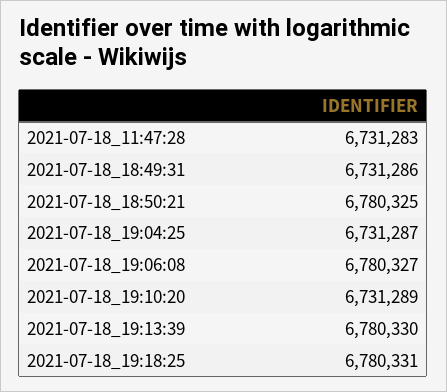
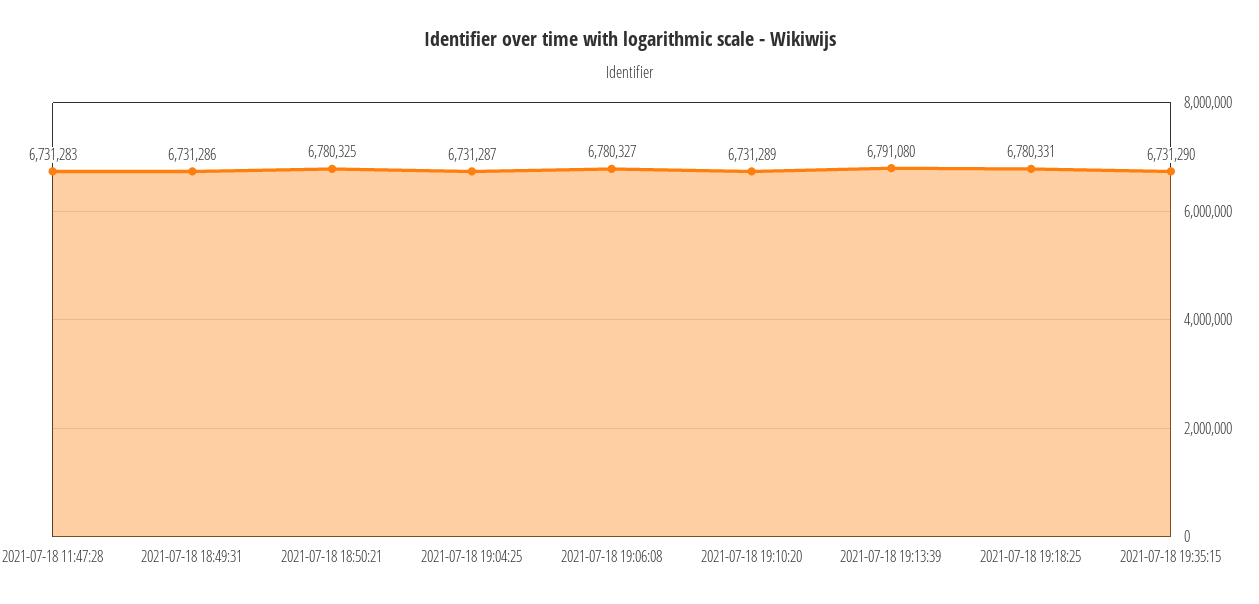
2021-07-18_19:13:39: 6780330 -> 6791080
2021-07-18 19:35:15: none -> 6731290

